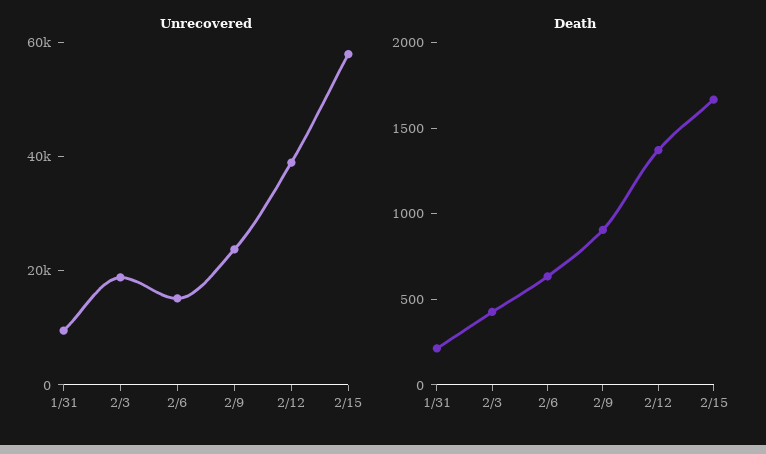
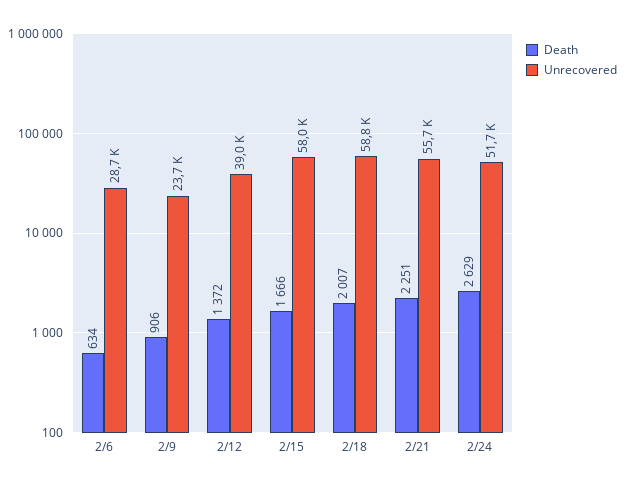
Unrecovered, 1/31: 10000 -> none
Unrecovered, 2/3: 20000 -> none
Unrecovered, 2/6: 15000 -> 28700
Death, 1/31: 200 -> none
Death, 2/3: 400 -> none
Death, 2/18: none -> 2007
Unrecovered, 2/18: none -> 58800
Death, 2/21: none -> 2251
Unrecovered, 2/21: none -> 55700
Death, 2/24: none -> 2629
Unrecovered, 2/24: none -> 51700

